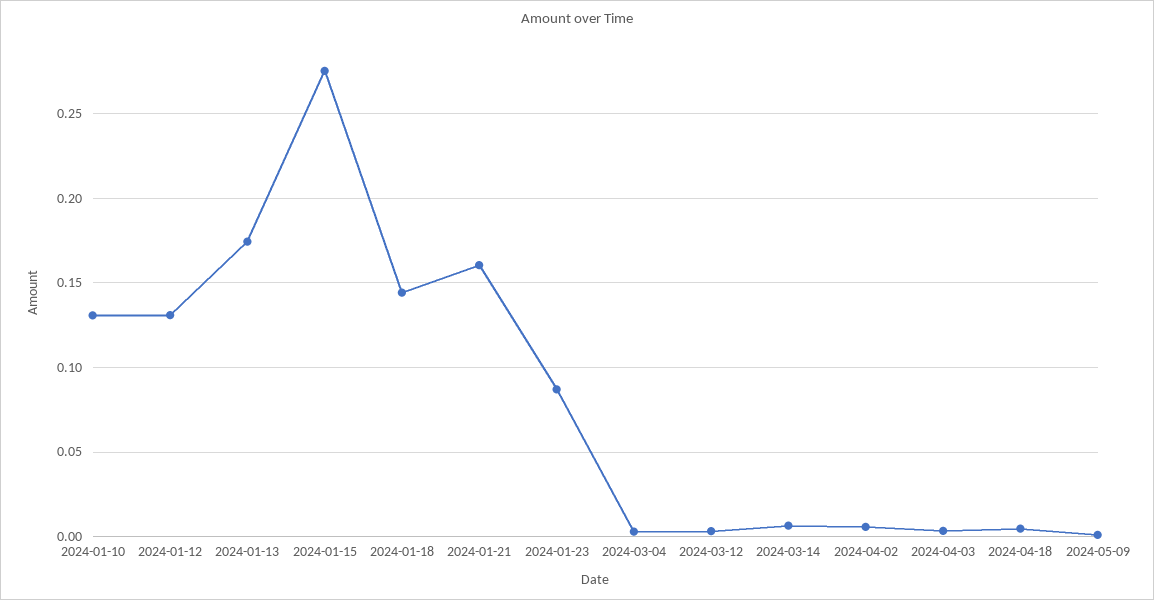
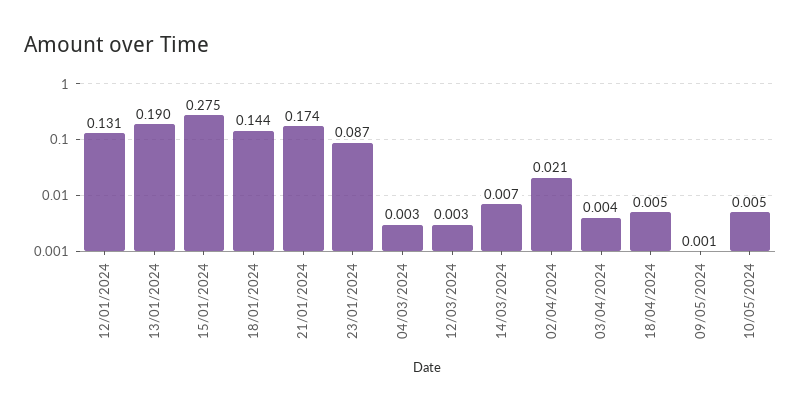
2024-01-10: 0.13 -> none
2024-01-13: 0.175 -> 0.19
2024-01-21: 0.16 -> 0.174
2024-04-02: 0.005 -> 0.021
10/05/2024: none -> 0.005

